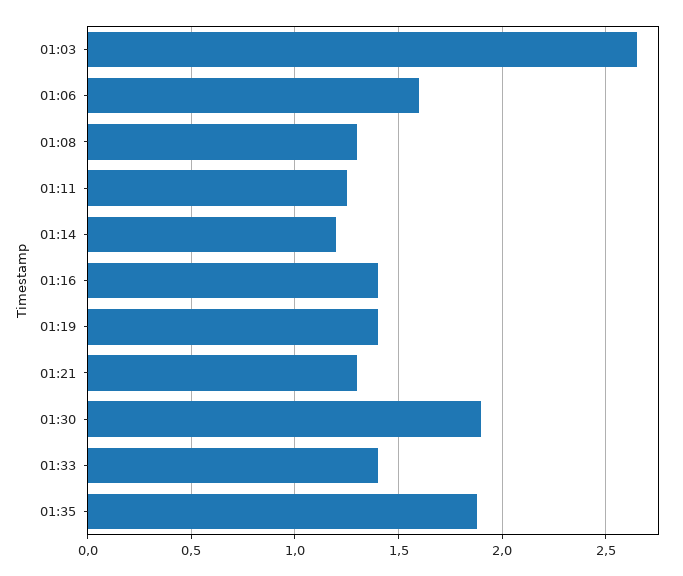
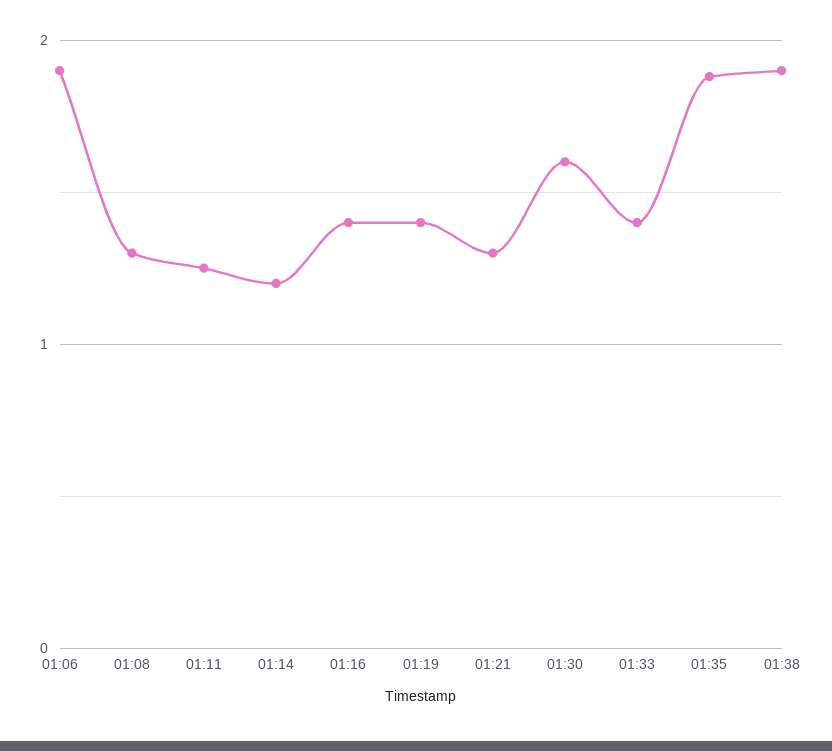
01:03: 2.65 -> none
01:06: 1.6 -> 1.9
01:30: 1.9 -> 1.6
01:38: none -> 1.9

